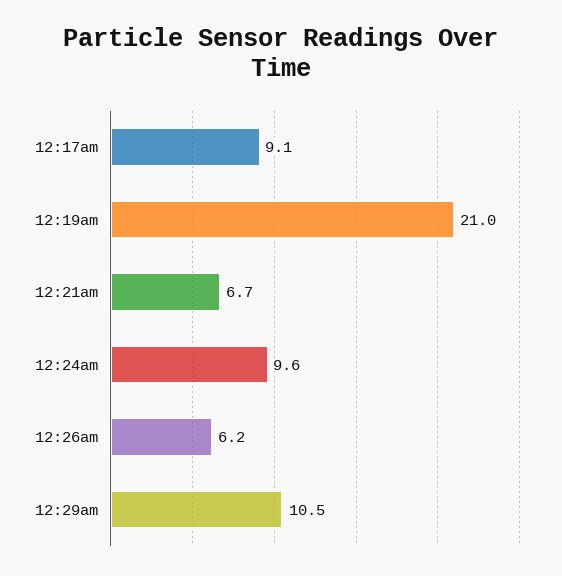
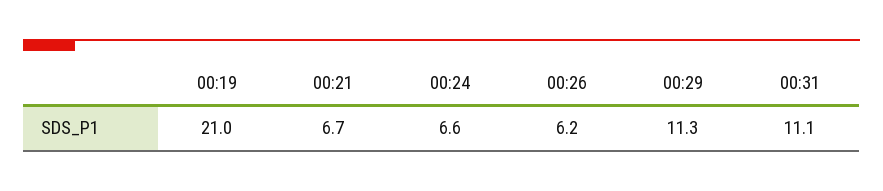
12:17am: 9.1 -> none
12:24am: 9.6 -> 6.6
12:29am: 10.5 -> 11.3
00:31: none -> 11.1

